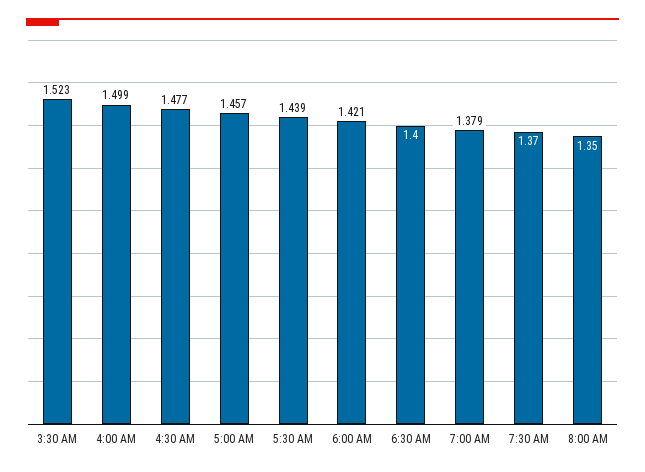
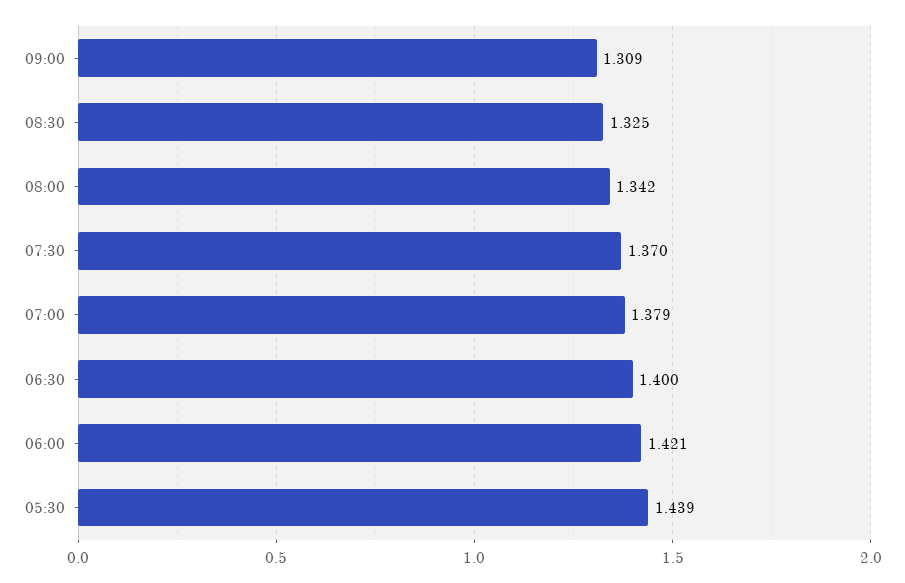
3:30 AM: 1.523 -> none
4:00 AM: 1.499 -> none
4:30 AM: 1.477 -> none
5:00 AM: 1.457 -> none
8:00 AM: 1.35 -> 1.342
09:00: none -> 1.309
08:30: none -> 1.325

